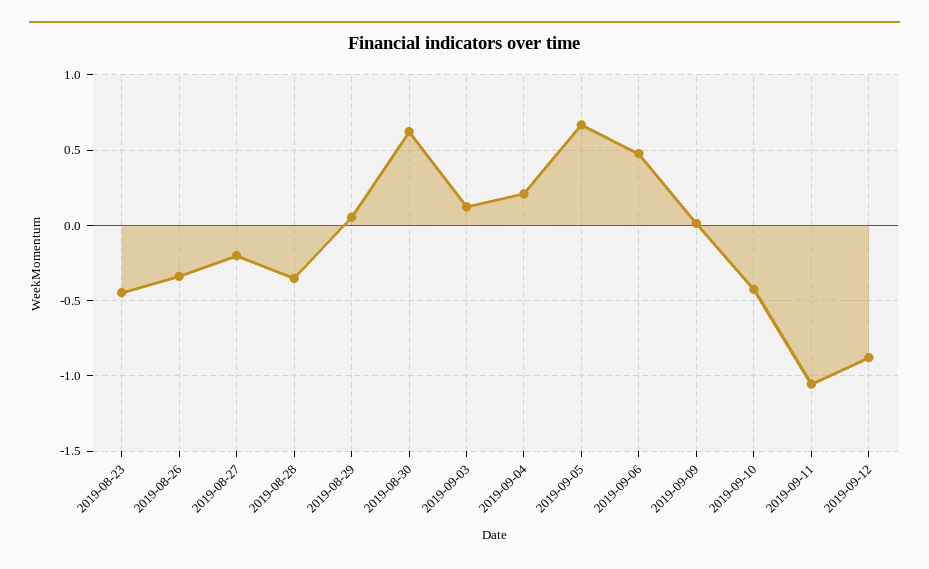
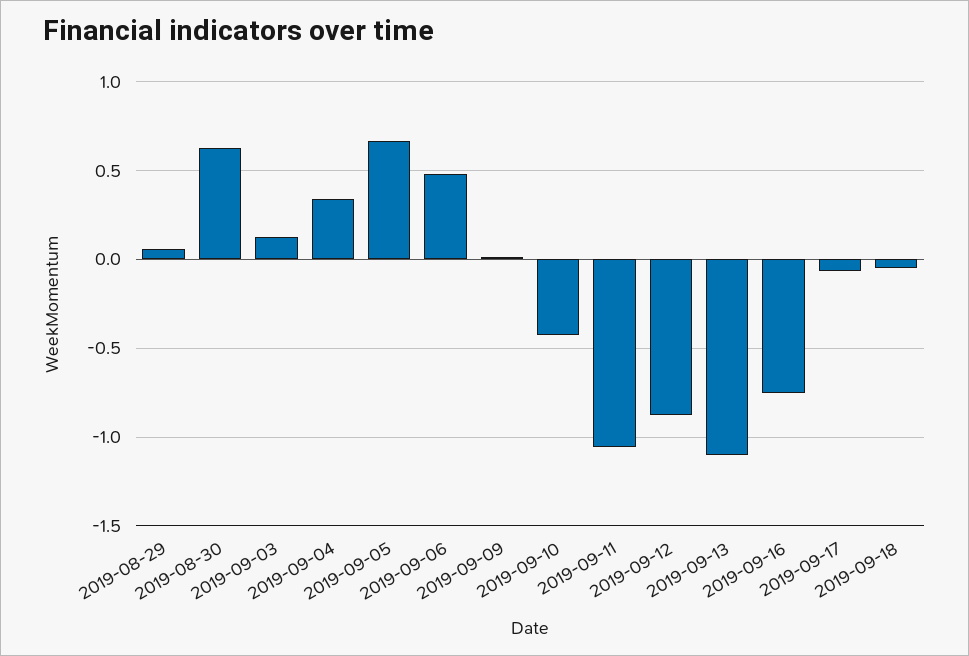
2019-08-23: -0.45 -> none
2019-08-26: -0.35 -> none
2019-08-27: -0.2 -> none
2019-08-28: -0.35 -> none
2019-09-04: 0.2 -> 0.35
2019-09-13: none -> -1.1
2019-09-16: none -> -0.75
2019-09-17: none -> -0.05
2019-09-18: none -> -0.05

